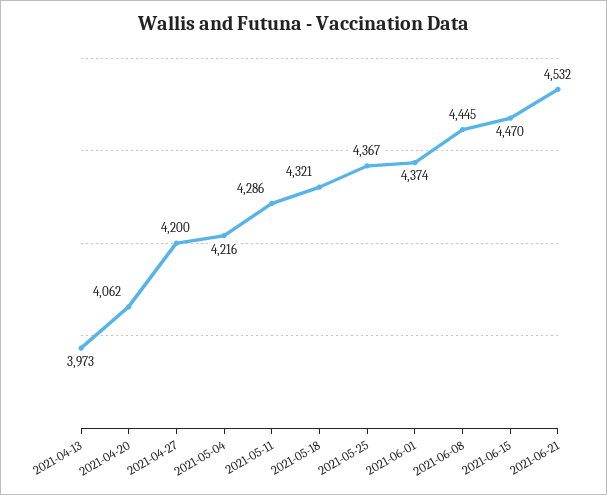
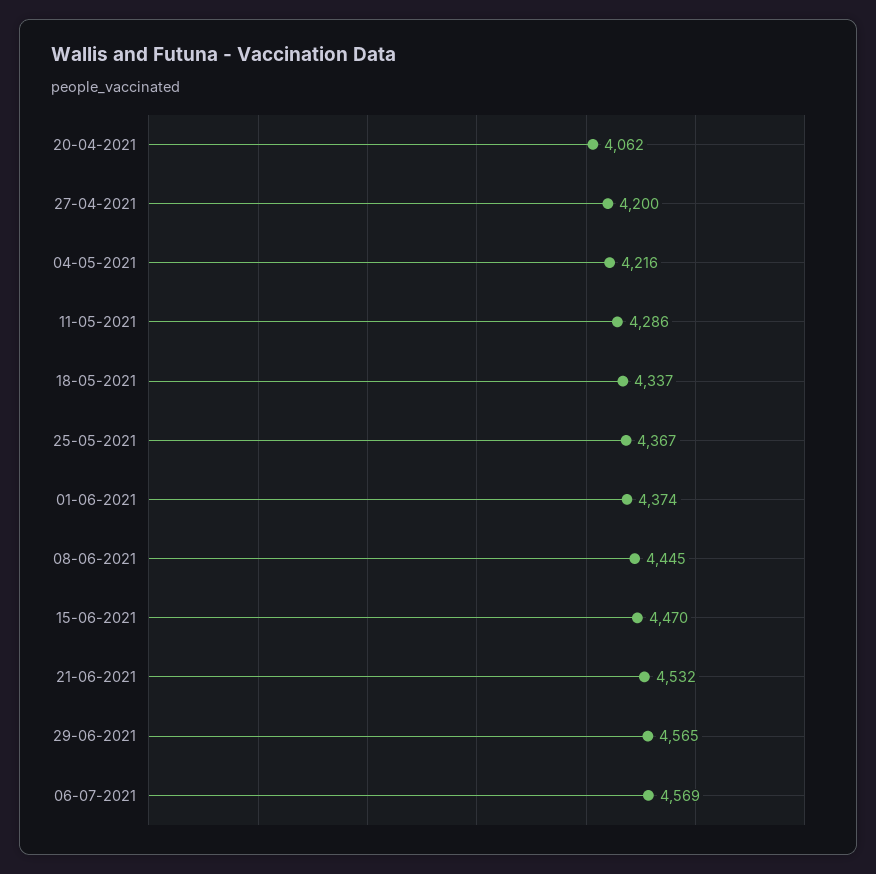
2021-04-13: 3973 -> none
2021-05-18: 4321 -> 4337
29-06-2021: none -> 4565
06-07-2021: none -> 4569

